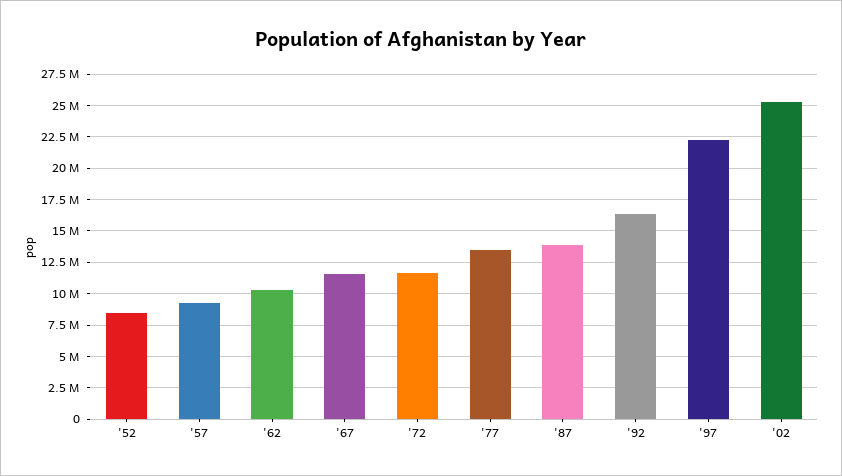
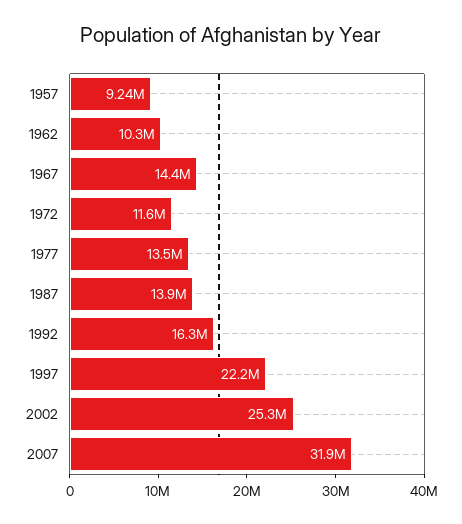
'52: 8500000 -> none
'67: 11500000 -> 14400000
2007: none -> 31900000

